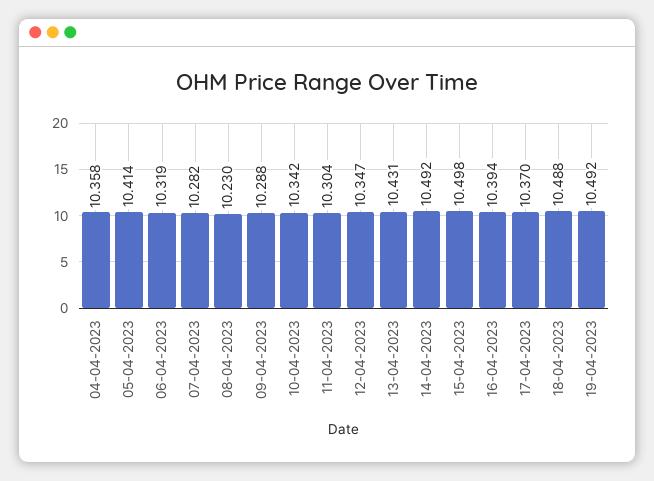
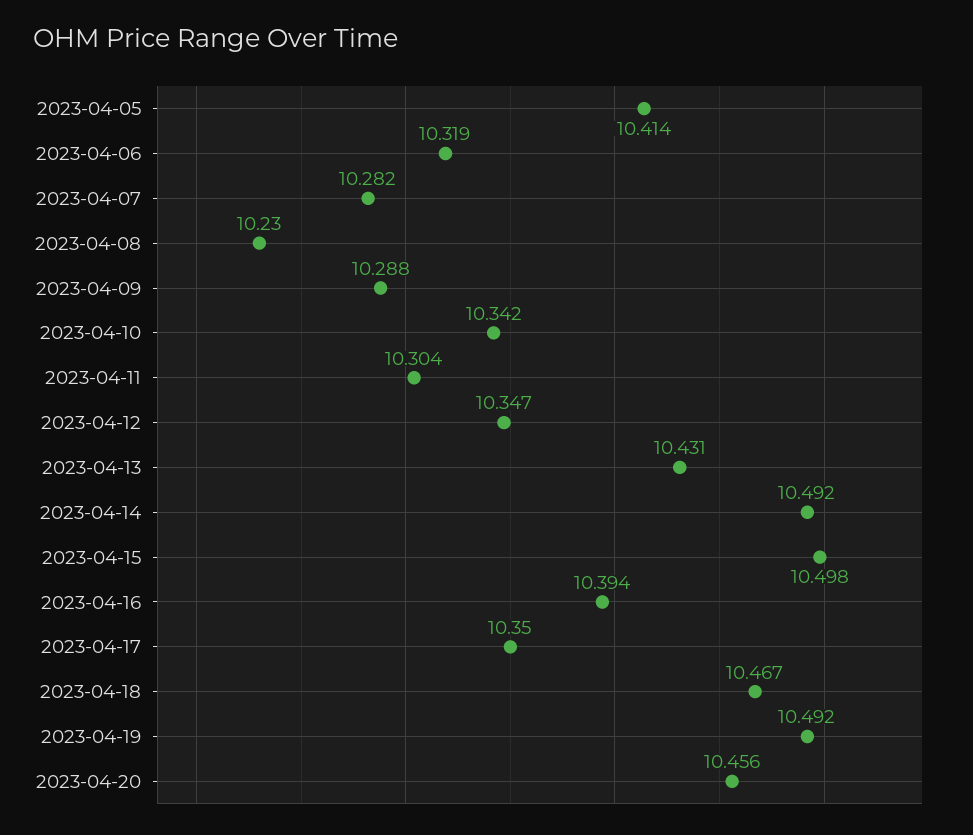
04-04-2023: 10.358 -> none
17-04-2023: 10.37 -> 10.35
18-04-2023: 10.488 -> 10.467
2023-04-20: none -> 10.456

